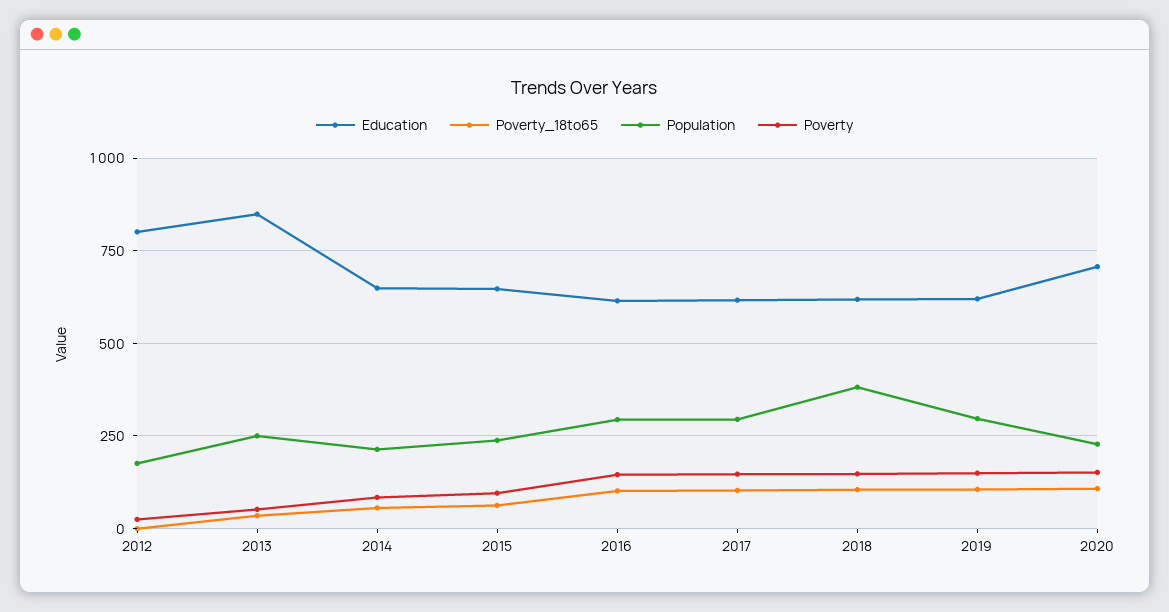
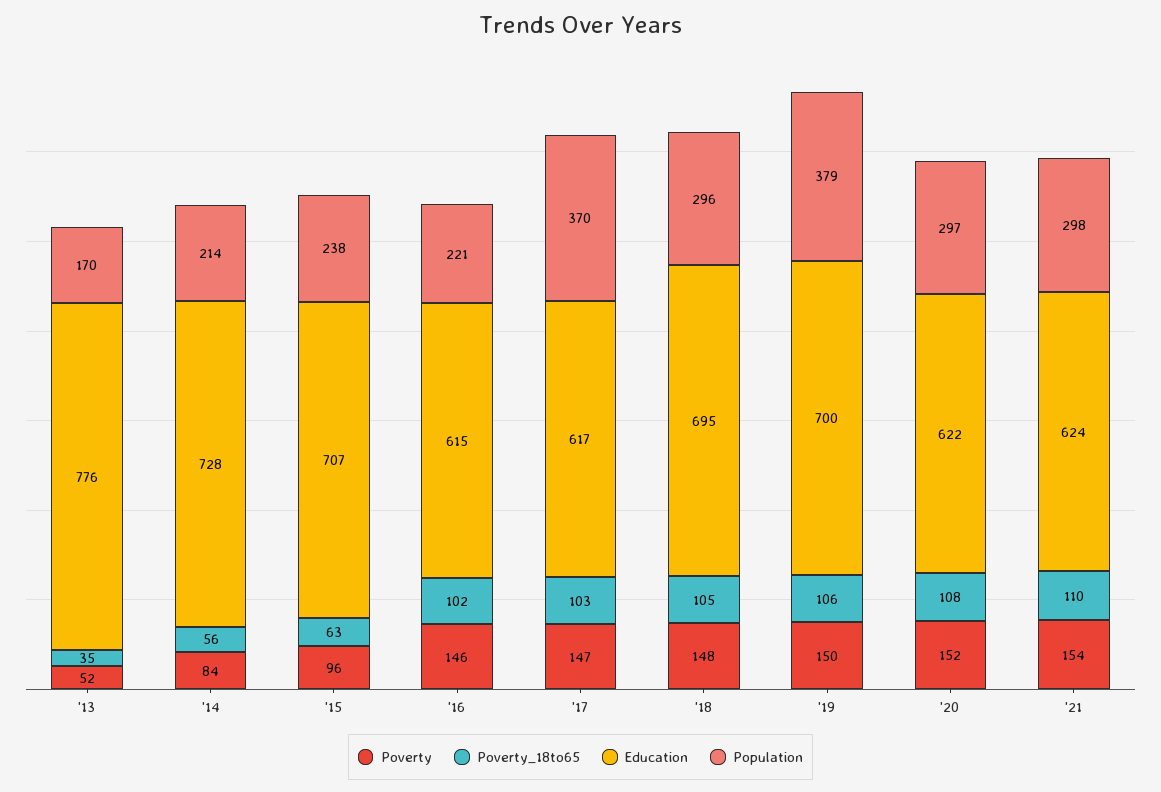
Education, 2012: 800 -> none
Poverty_18to65, 2012: 0 -> none
Population, 2012: 175 -> none
Poverty, 2012: 25 -> none
Education, 2013: 850 -> 776
Population, 2013: 250 -> 170
Education, 2014: 650 -> 728
Education, 2015: 650 -> 707
Population, 2016: 300 -> 221
Population, 2017: 300 -> 370
Education, 2018: 625 -> 695
Population, 2018: 375 -> 296
Education, 2019: 625 -> 700
Population, 2019: 300 -> 379
Education, 2020: 700 -> 622
Population, 2020: 225 -> 297
Poverty, '21: none -> 154
Poverty_18to65, '21: none -> 110
Education, '21: none -> 624
Population, '21: none -> 298

